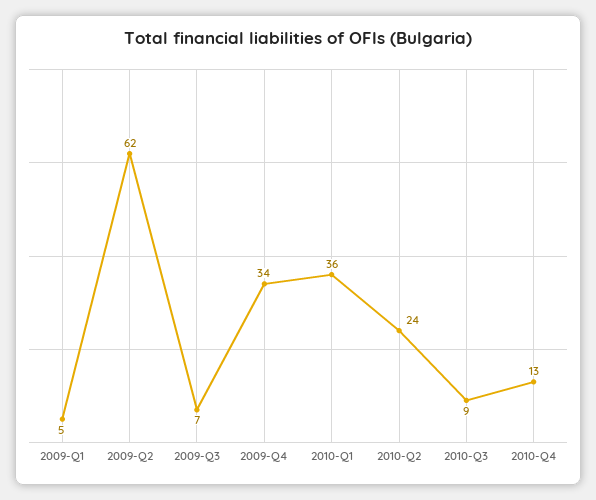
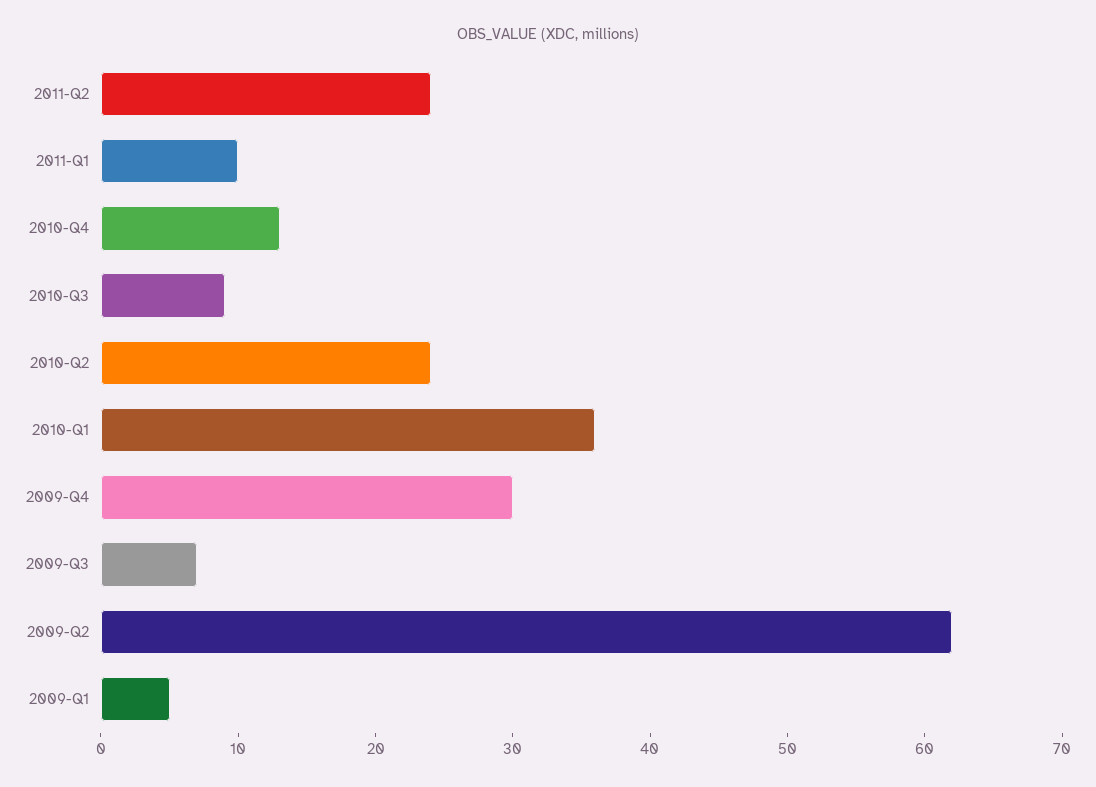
2009-Q4: 34 -> 30
2011-Q2: none -> 24
2011-Q1: none -> 10

